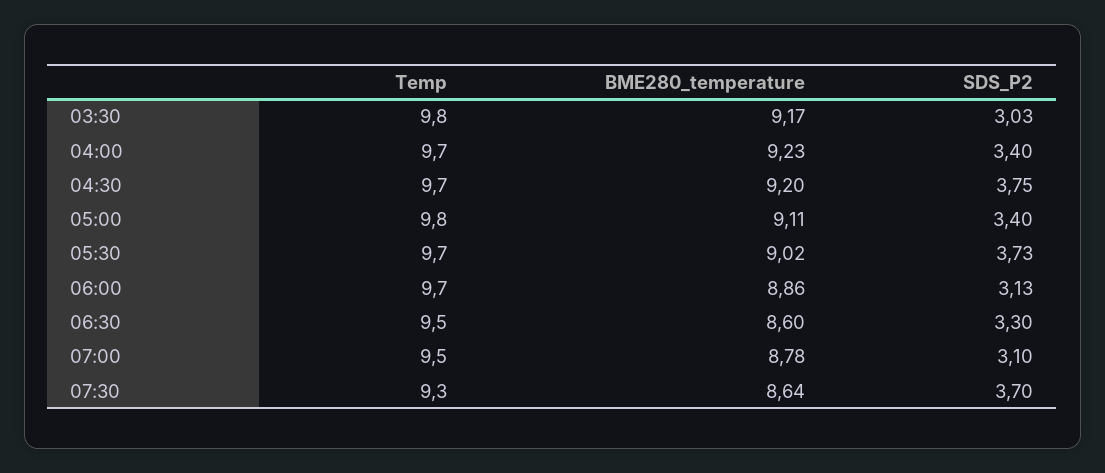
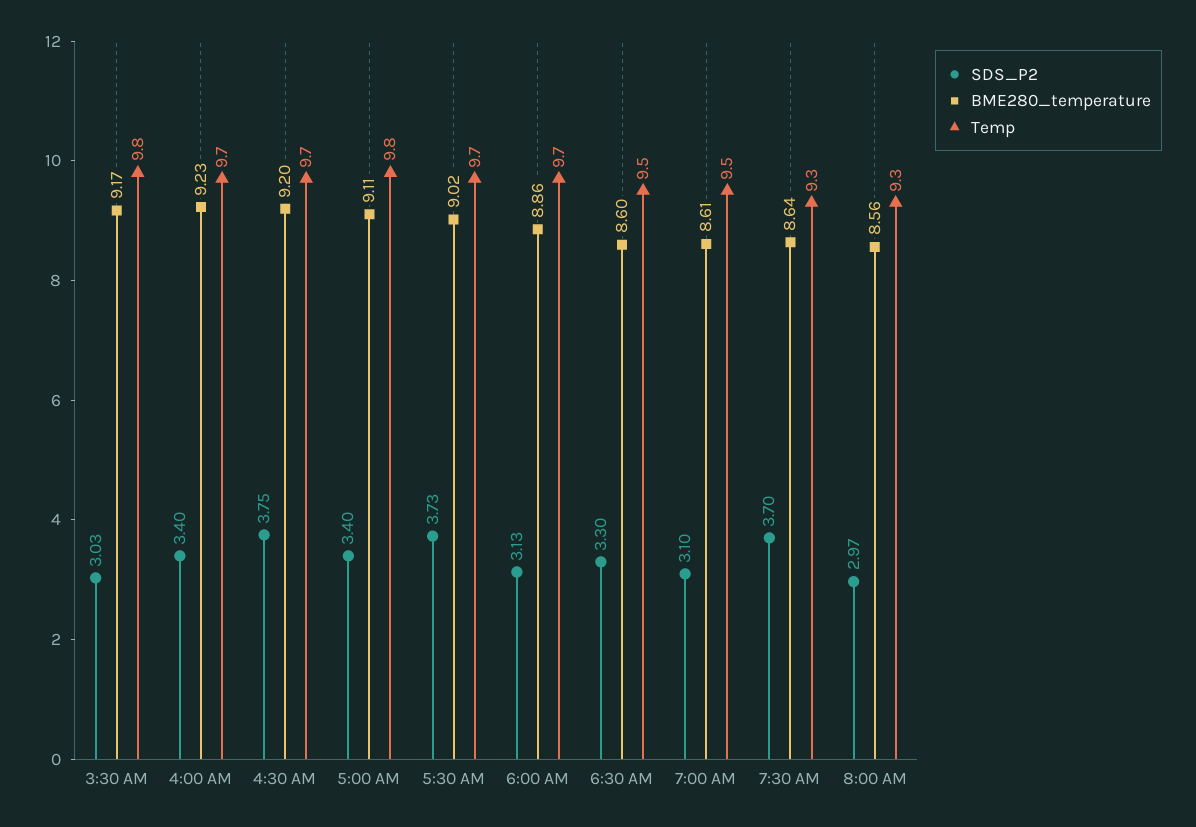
BME280_temperature, 07:00: 8.78 -> 8.61
SDS_P2, 8:00 AM: none -> 2.97
BME280_temperature, 8:00 AM: none -> 8.56
Temp, 8:00 AM: none -> 9.3

